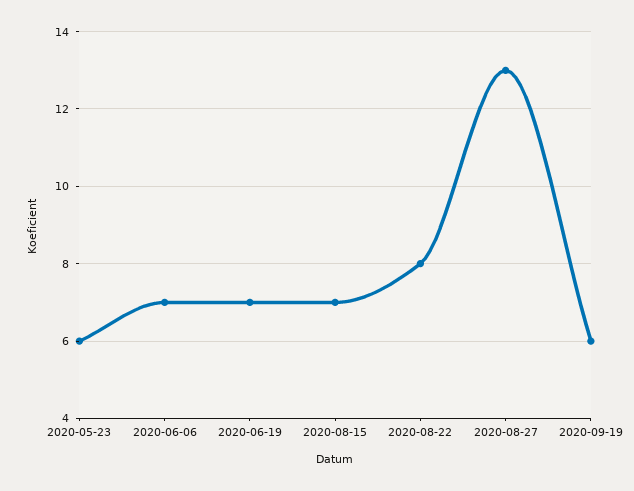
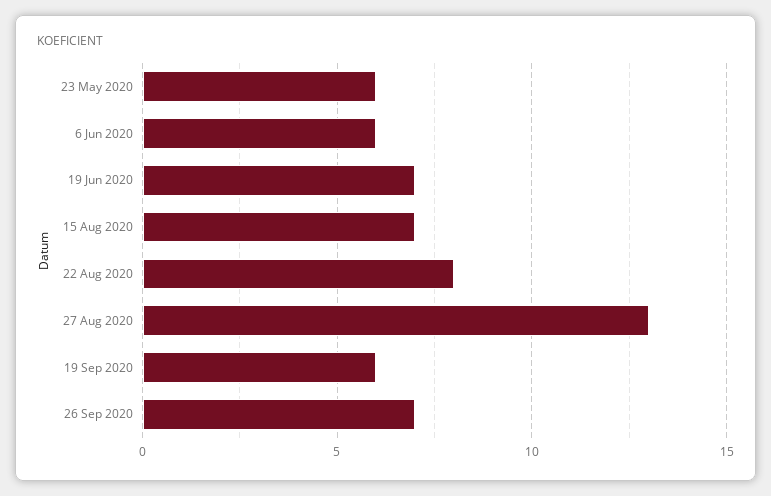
2020-06-06: 7 -> 6
26 Sep 2020: none -> 7

